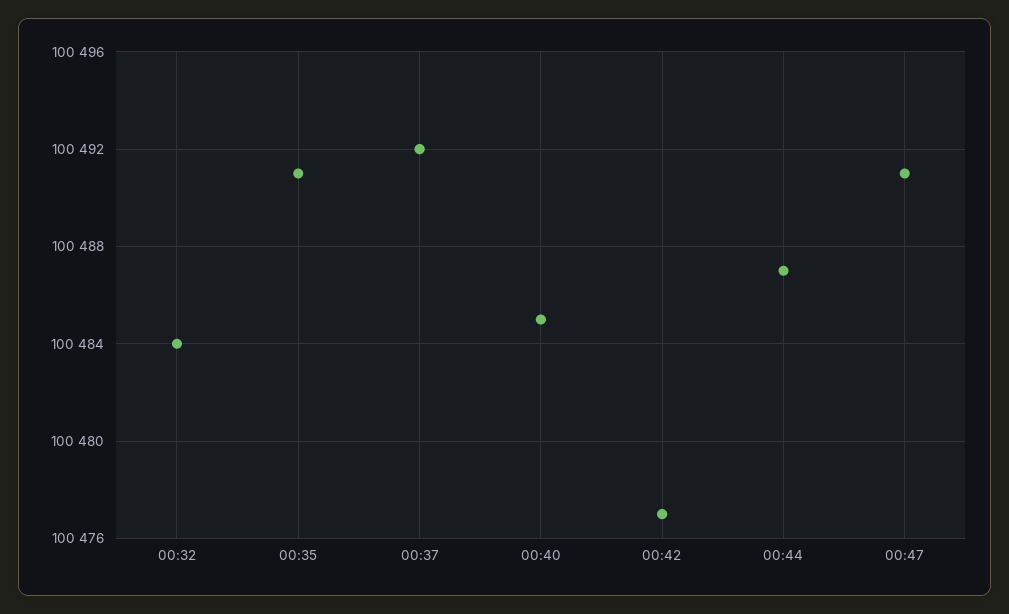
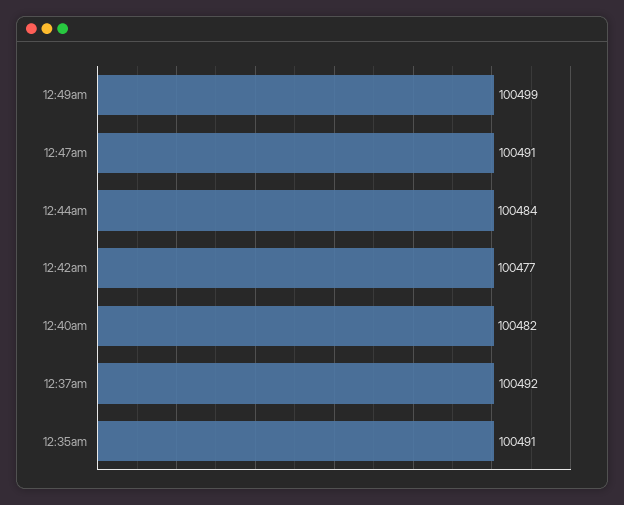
00:32: 100484 -> none
00:40: 100485 -> 100482
00:44: 100487 -> 100484
12:49am: none -> 100499

